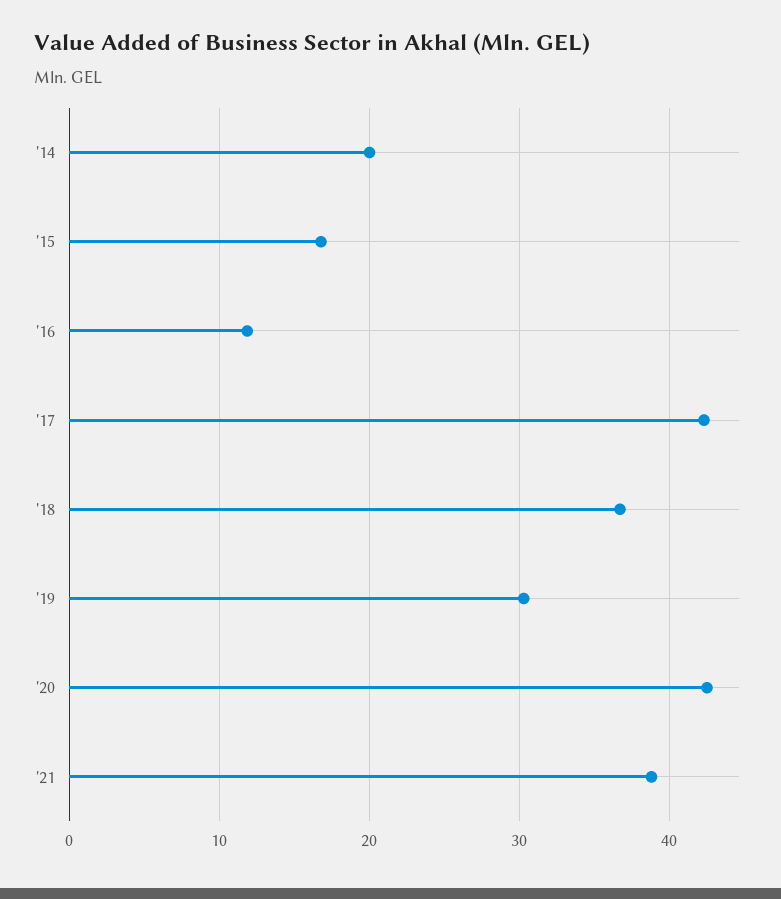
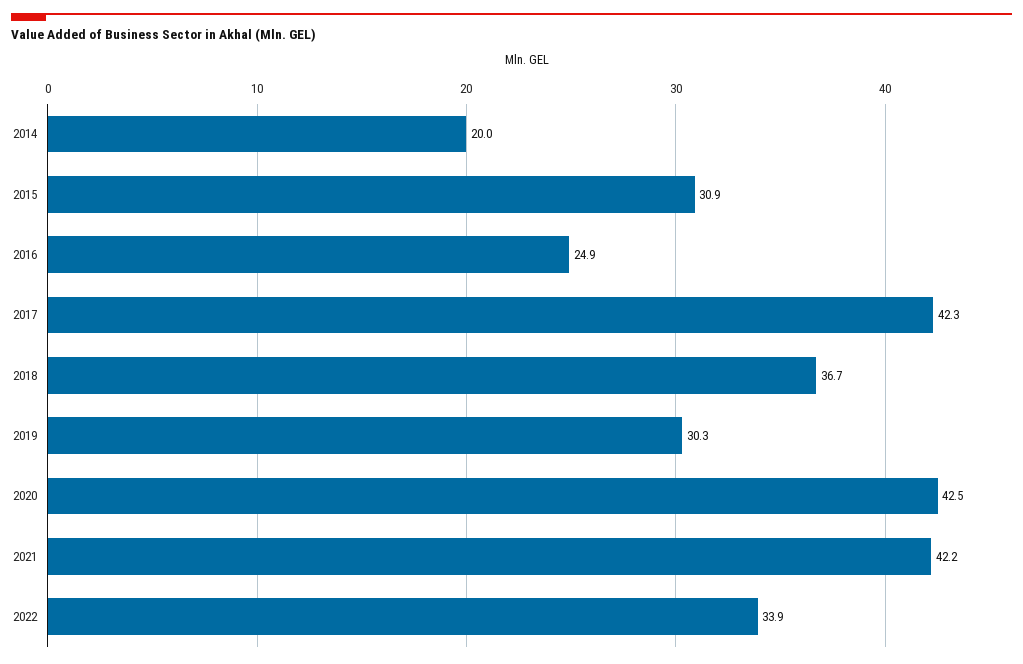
'15: 17 -> 30.9
'16: 12 -> 24.9
'21: 39 -> 42.2
2022: none -> 33.9

